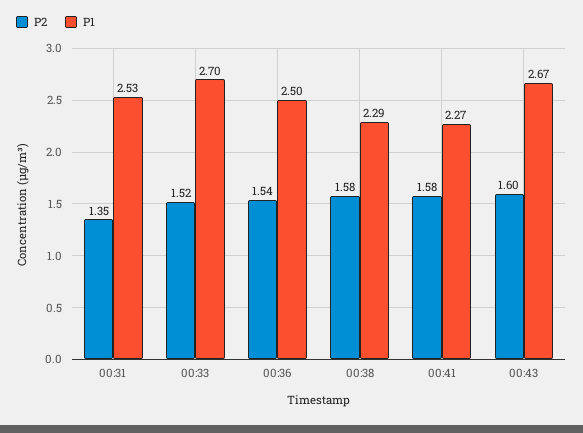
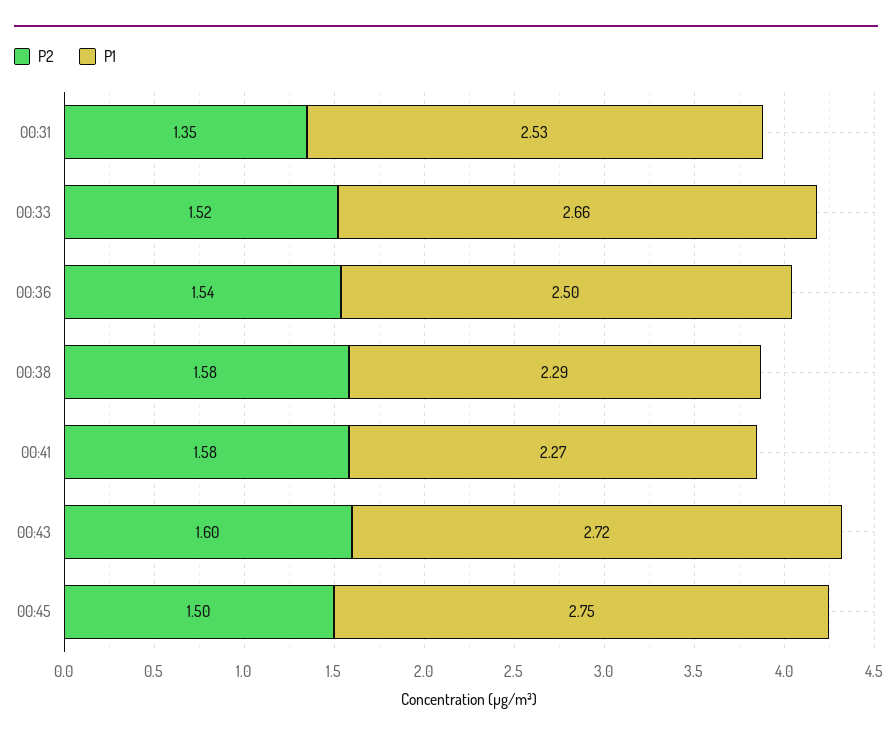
P1, 00:33: 2.7 -> 2.66
P1, 00:43: 2.67 -> 2.72
P2, 00:45: none -> 1.5
P1, 00:45: none -> 2.75

